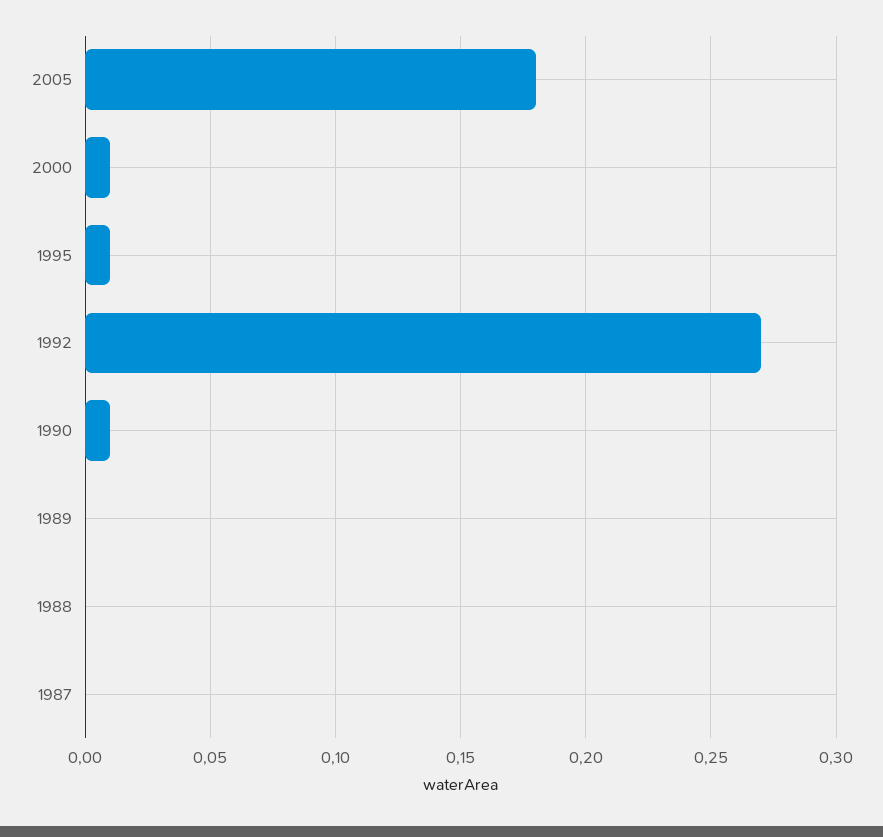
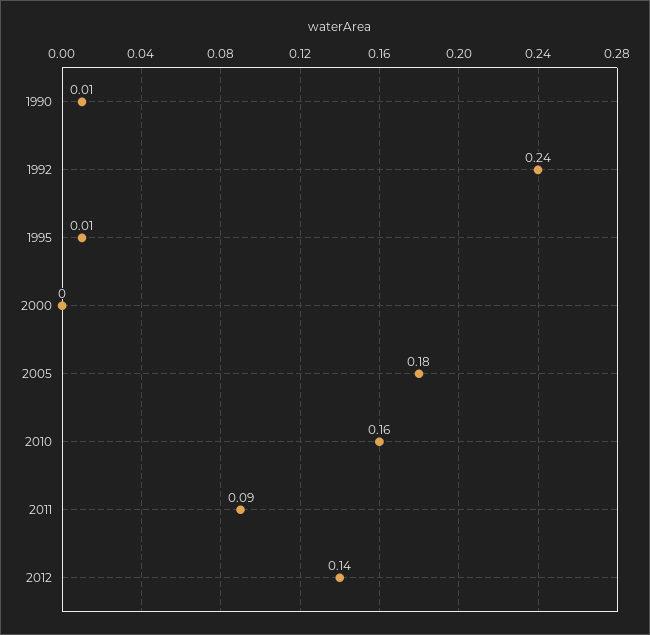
2000: 0.01 -> 0
1992: 0.27 -> 0.24
1989: 0 -> none
1988: 0 -> none
1987: 0 -> none
2010: none -> 0.16
2011: none -> 0.09
2012: none -> 0.14

